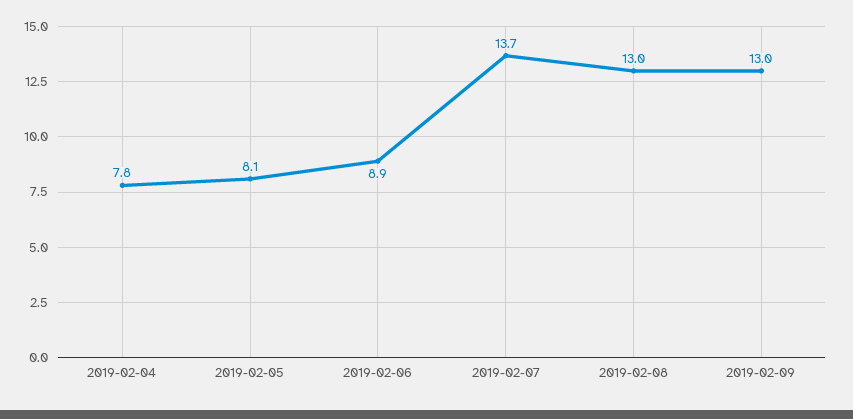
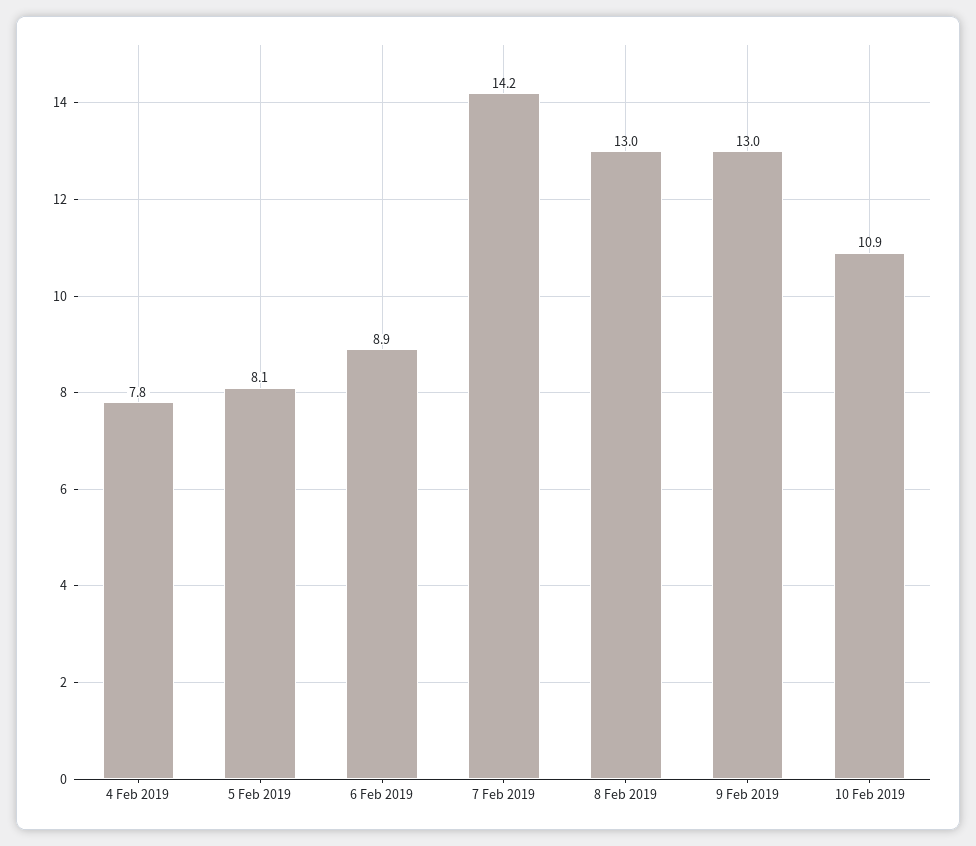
2019-02-07: 13.7 -> 14.2
10 Feb 2019: none -> 10.9

